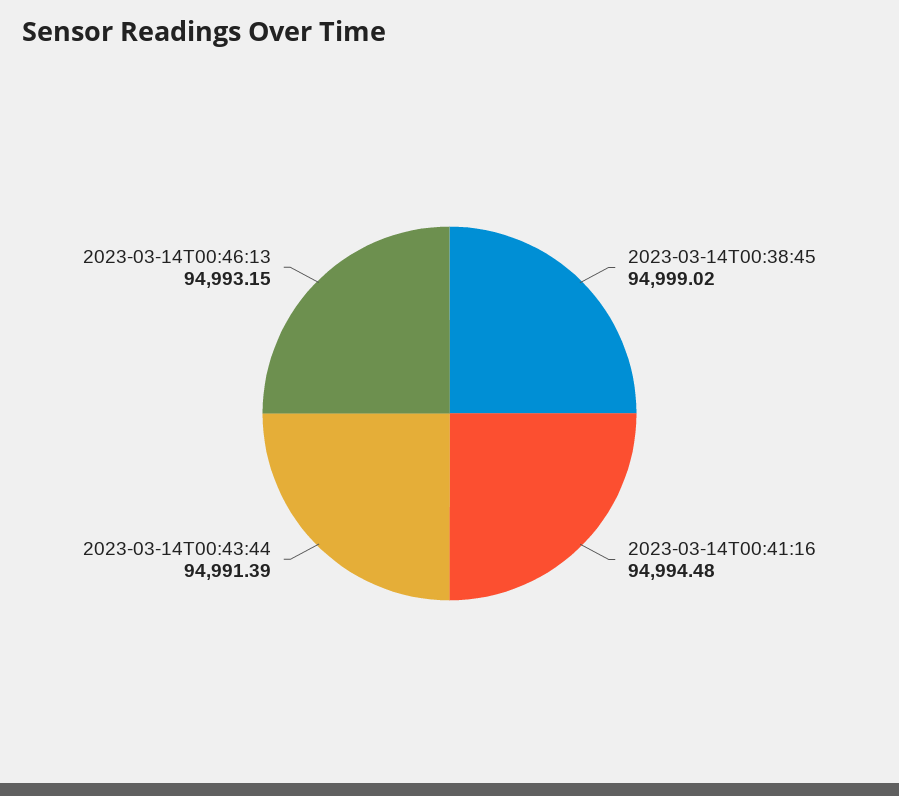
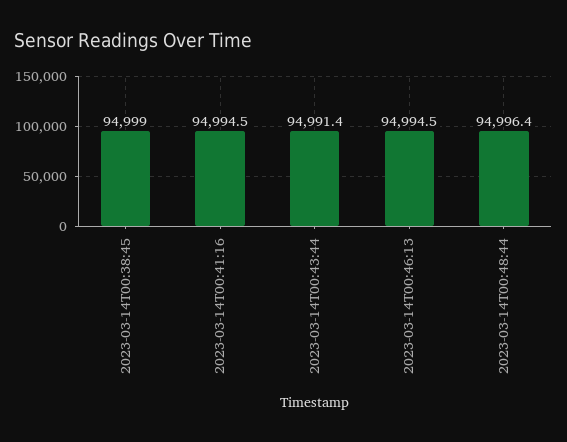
2023-03-14T00:46:13: 94993.15 -> 94994.5
2023-03-14T00:48:44: none -> 94996.4

